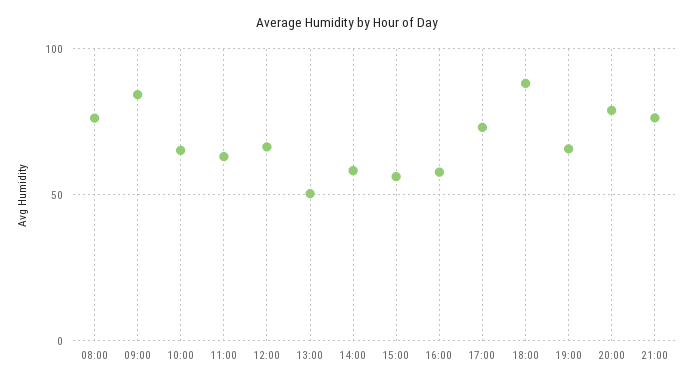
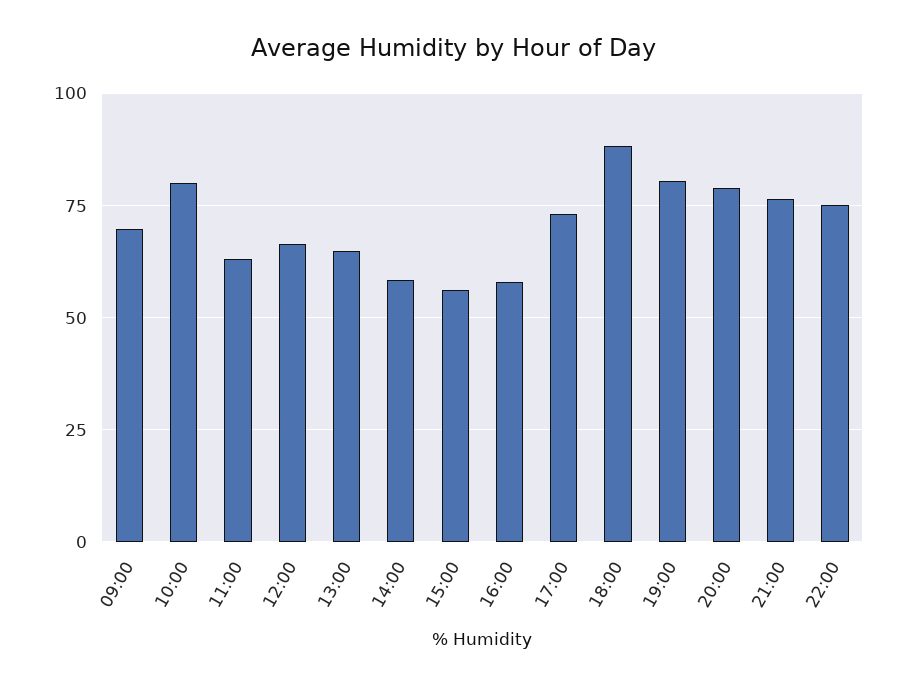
08:00: 75 -> none
09:00: 85 -> 70
10:00: 65 -> 80
13:00: 50 -> 65
19:00: 65 -> 80
22:00: none -> 75

